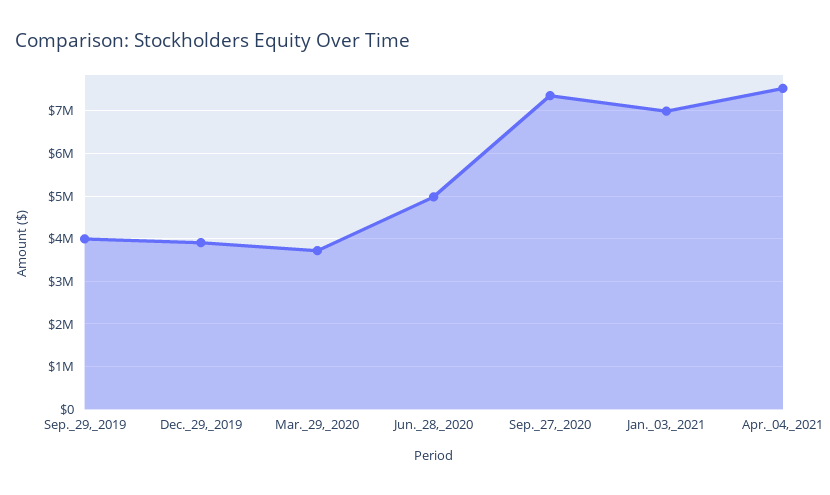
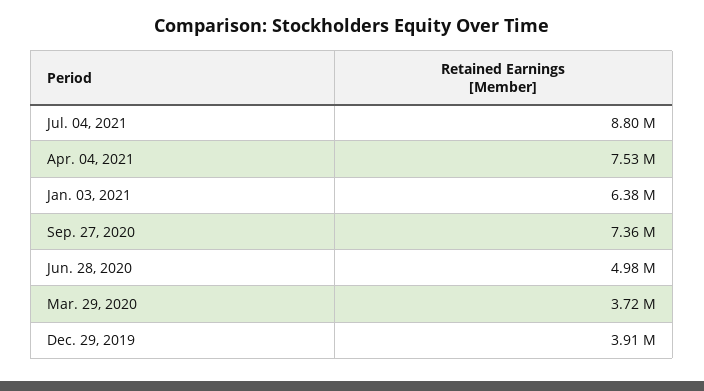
Sep._29,_2019: 4000000 -> none
Jan._03,_2021: 7000000 -> 6380000
Jul. 04, 2021: none -> 8800000

